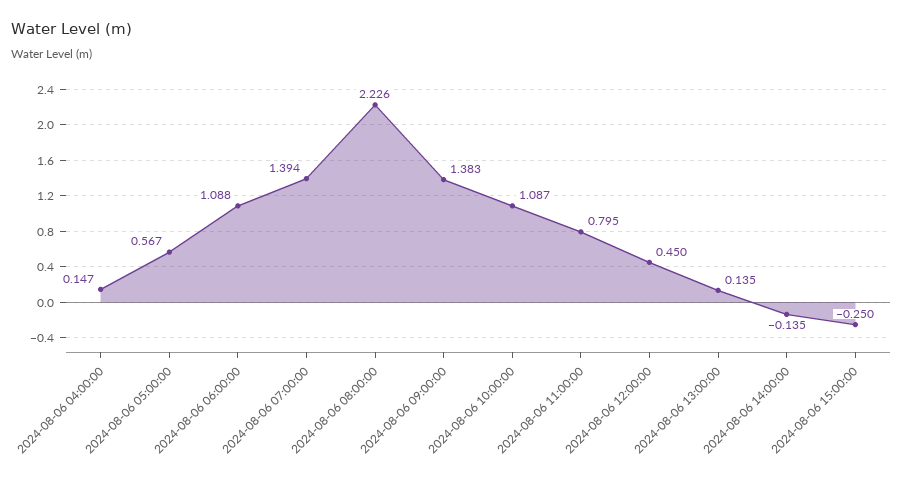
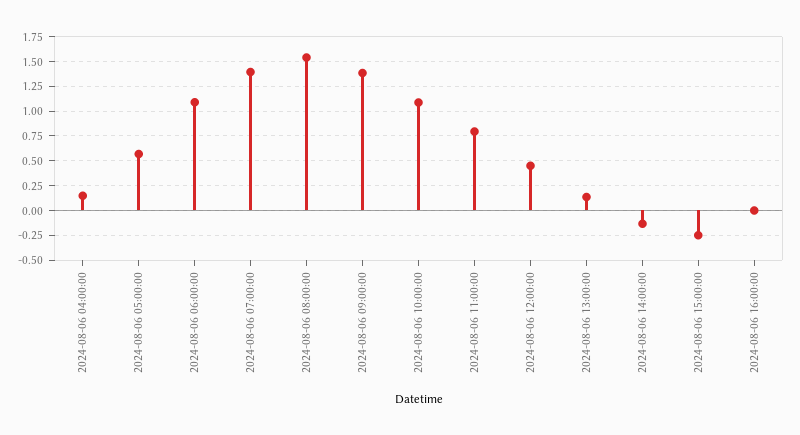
2024-08-06 08:00:00: 2.226 -> 1.5
2024-08-06 16:00:00: none -> 0

